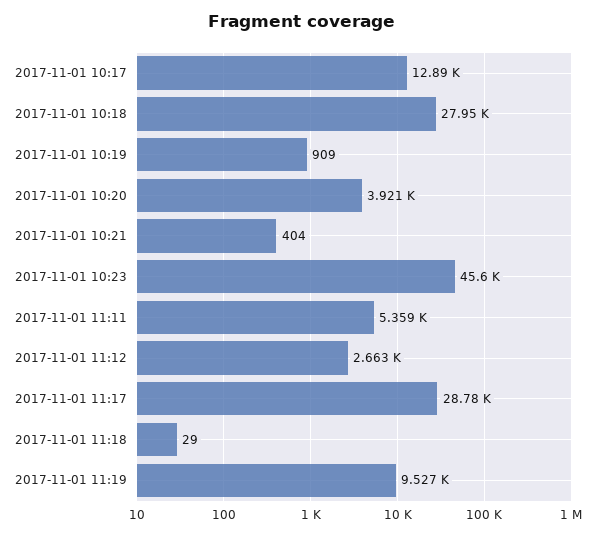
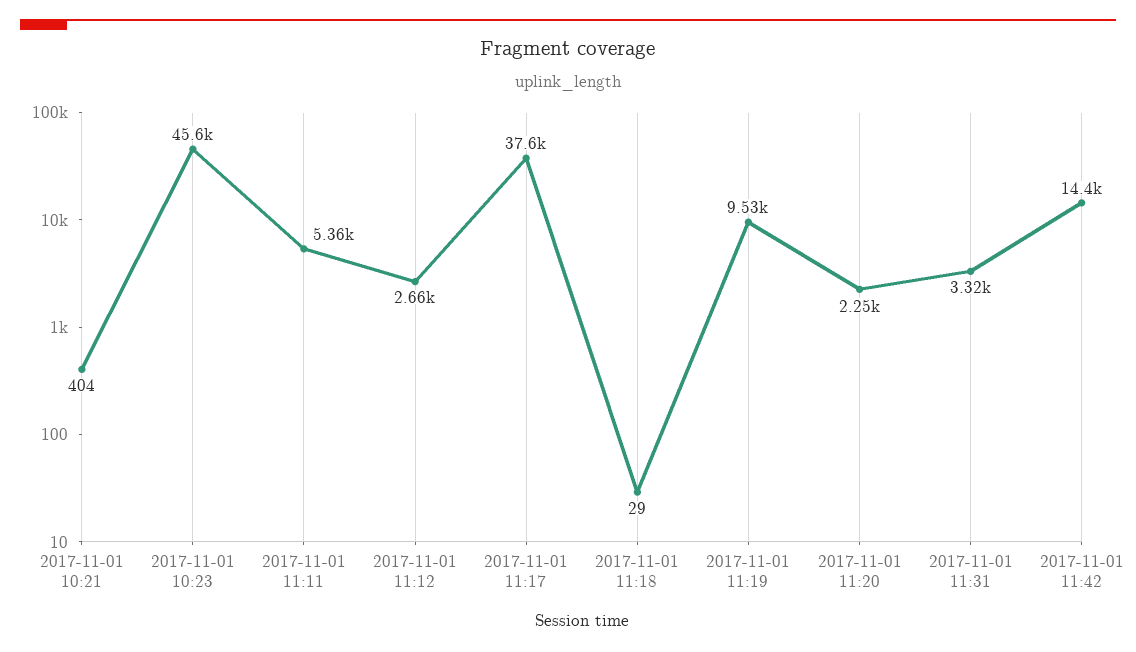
2017-11-01 10:17: 12890 -> none
2017-11-01 10:18: 27950 -> none
2017-11-01 10:19: 909 -> none
2017-11-01 10:20: 3921 -> none
2017-11-01 11:17: 28780 -> 37600
2017-11-01 11:20: none -> 2250
2017-11-01 11:31: none -> 3320
2017-11-01 11:42: none -> 14400

